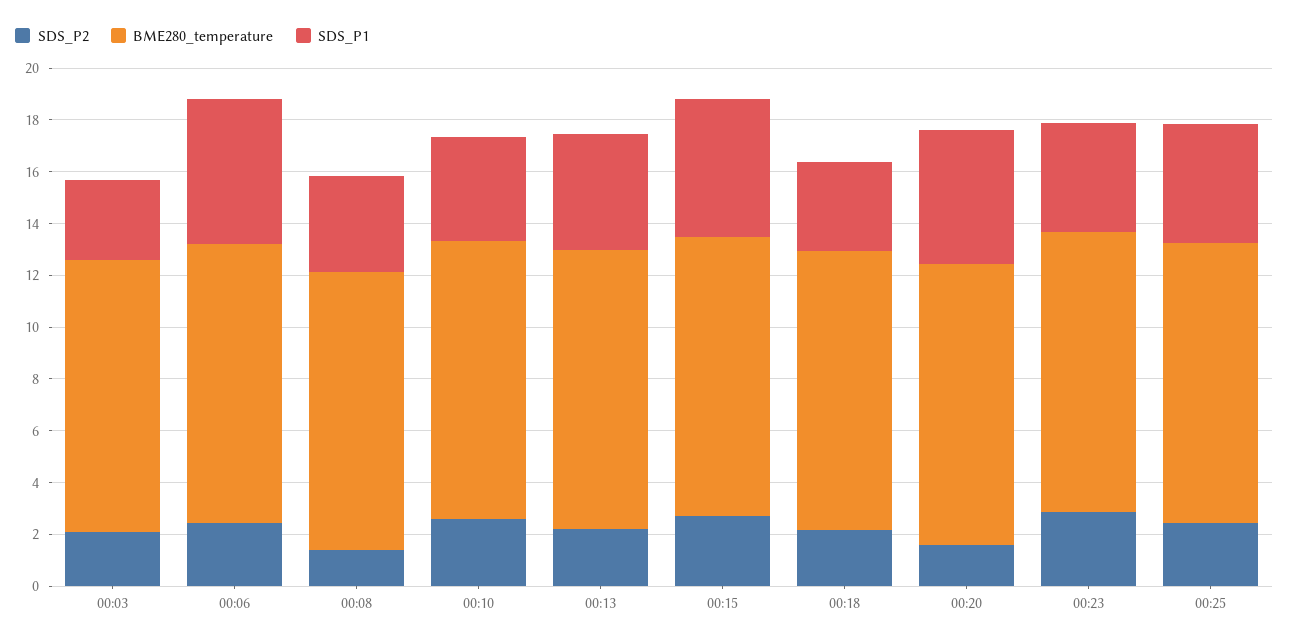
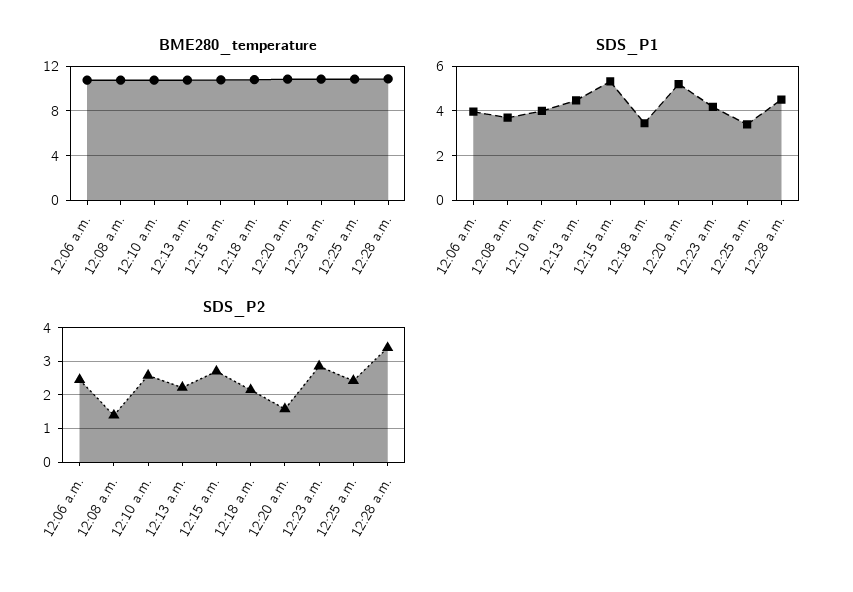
SDS_P2, 00:03: 2 -> none
BME280_temperature, 00:03: 10.5 -> none
SDS_P1, 00:03: 3 -> none
SDS_P1, 00:06: 5.5 -> 4
SDS_P1, 00:25: 4.5 -> 3.5
BME280_temperature, 12:28 a.m.: none -> 11
SDS_P1, 12:28 a.m.: none -> 4.5
SDS_P2, 12:28 a.m.: none -> 3.4

